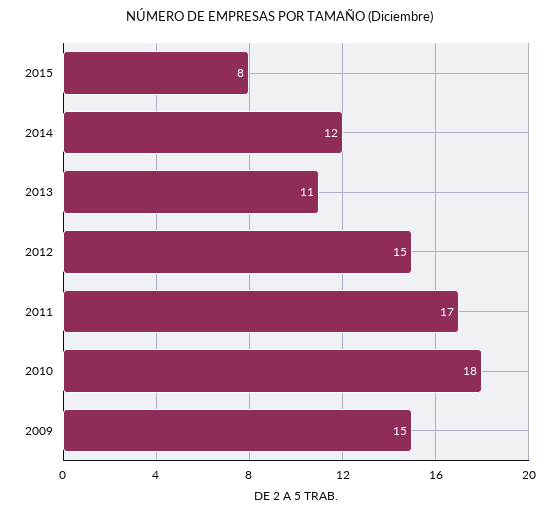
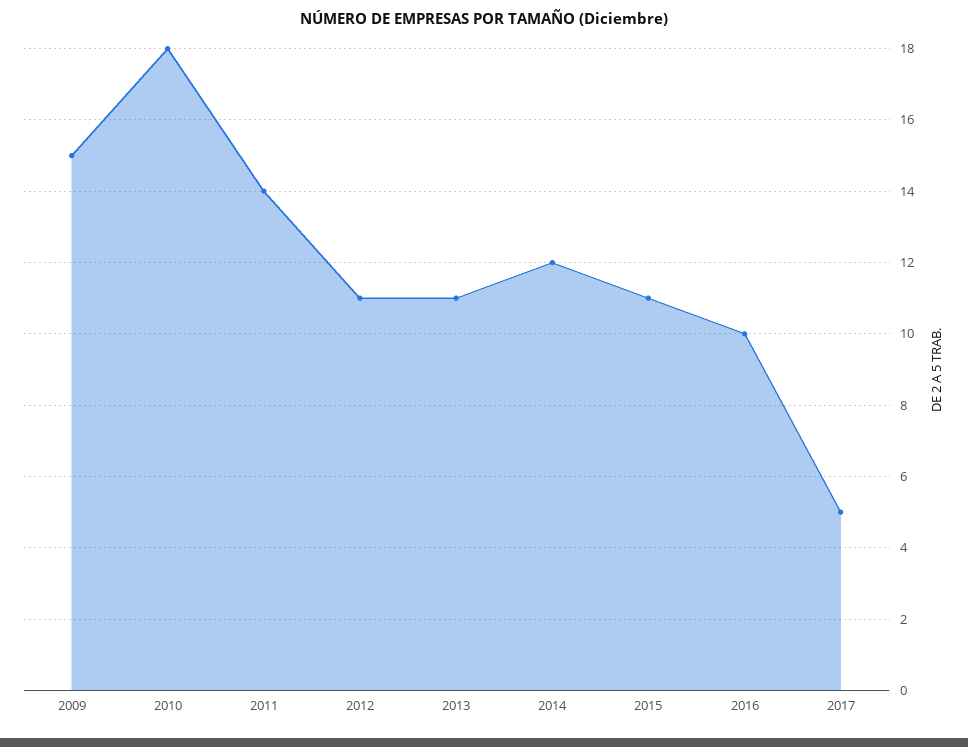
2015: 8 -> 11
2012: 15 -> 11
2011: 17 -> 14
2016: none -> 10
2017: none -> 5

